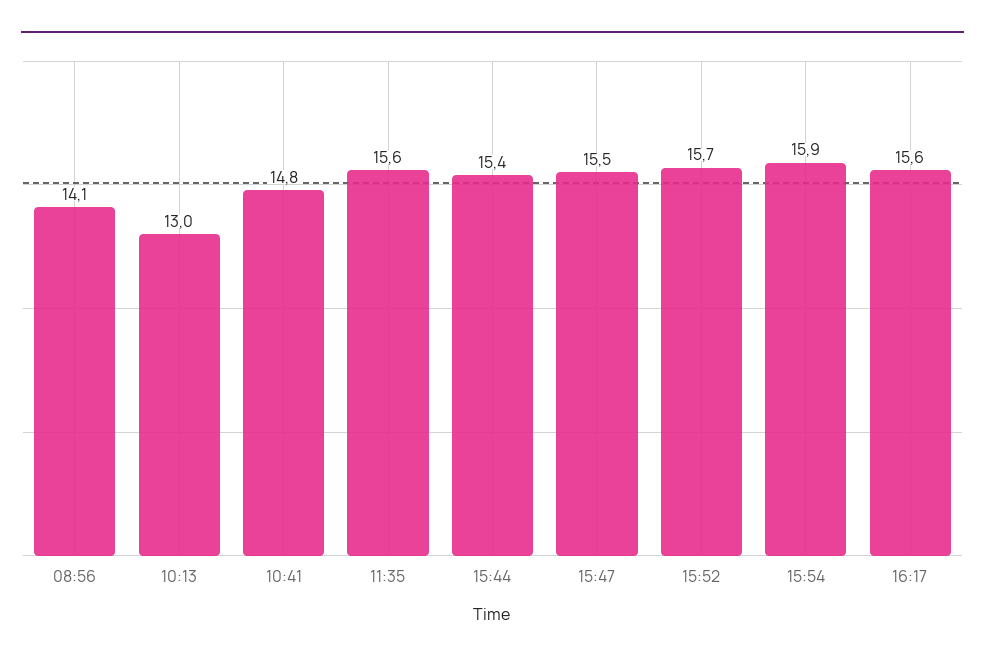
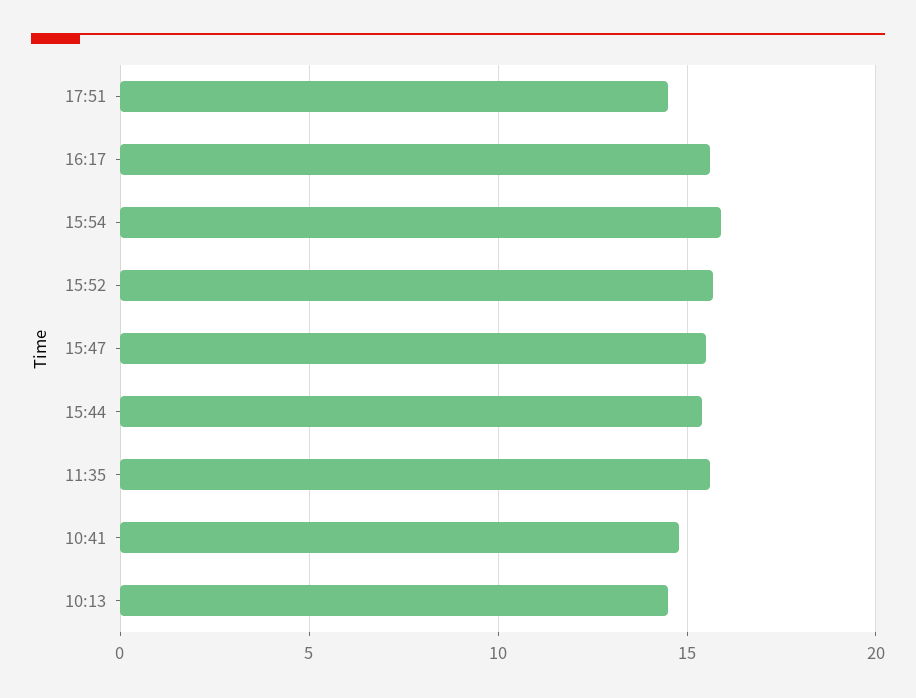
08:56: 14.1 -> none
10:13: 13 -> 14.5
17:51: none -> 14.5

